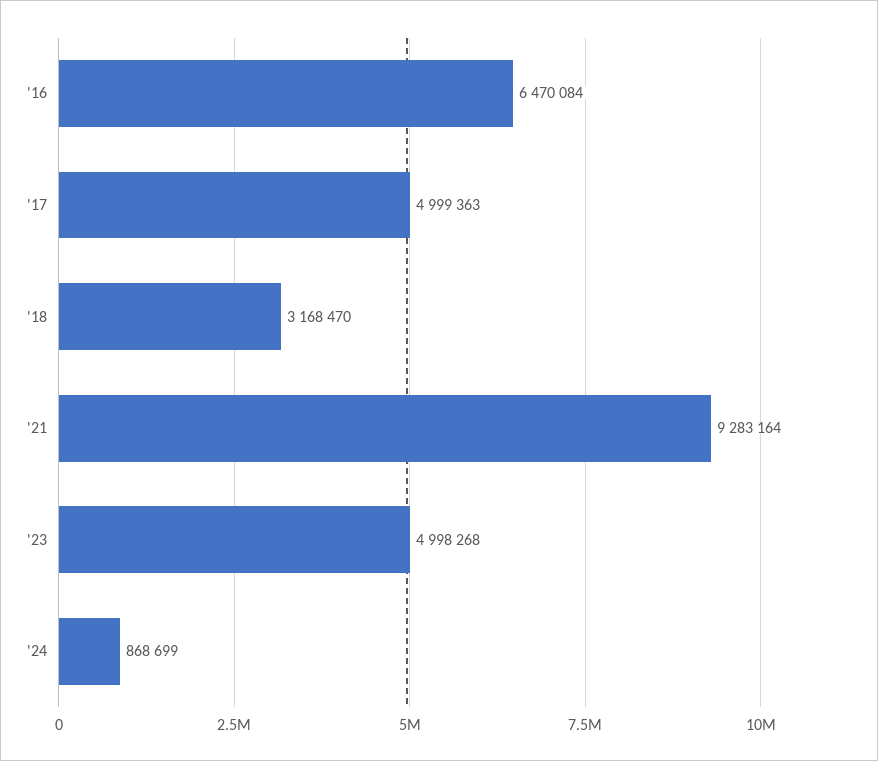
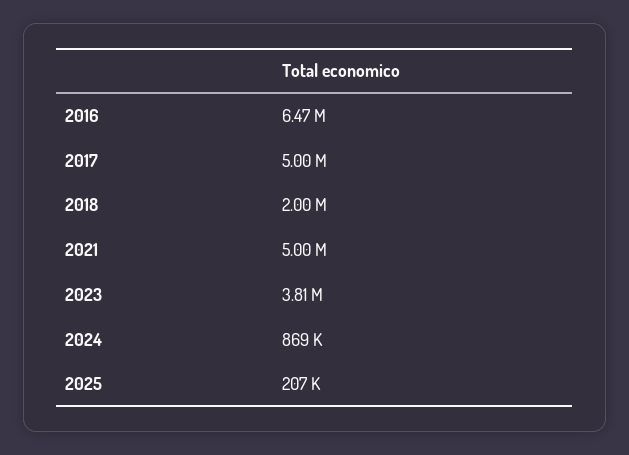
'18: 3168470 -> 2000000
'21: 9283164 -> 5000000
'23: 4998268 -> 3810000
2025: none -> 207000

